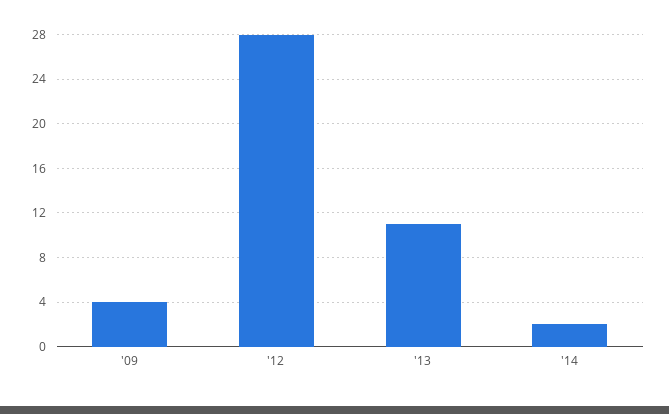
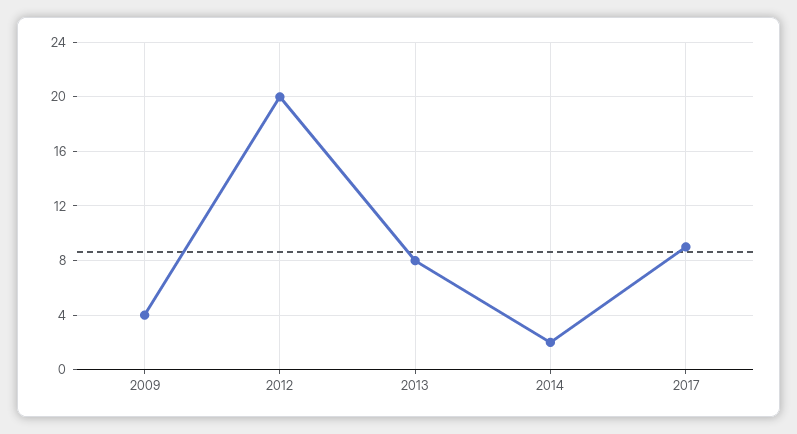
'12: 28 -> 20
'13: 11 -> 8
2017: none -> 9

